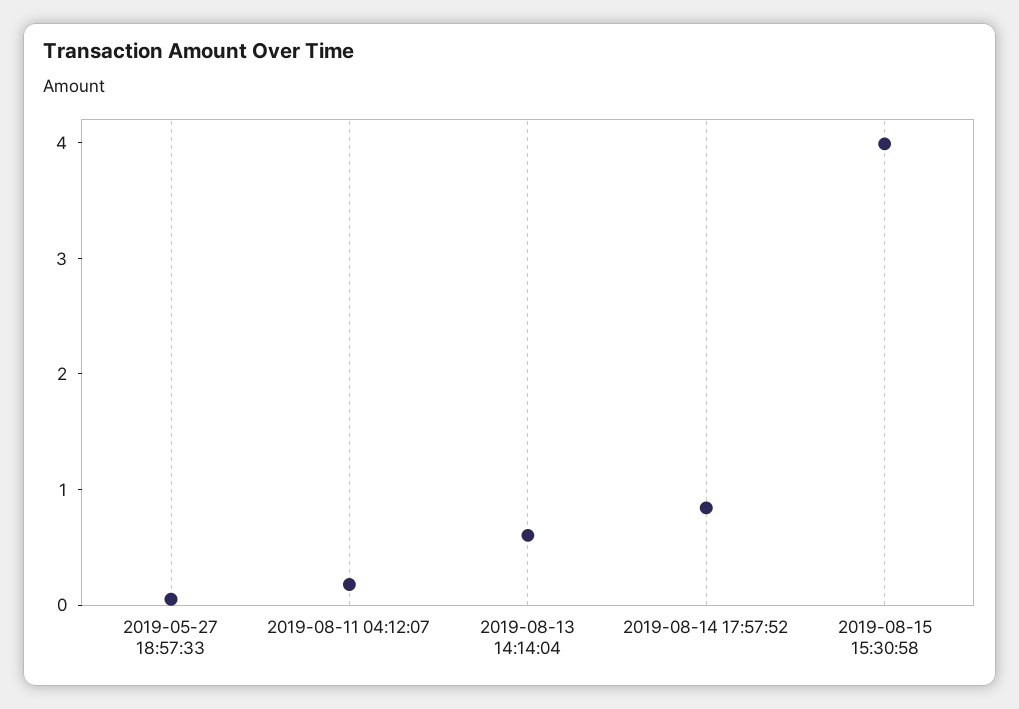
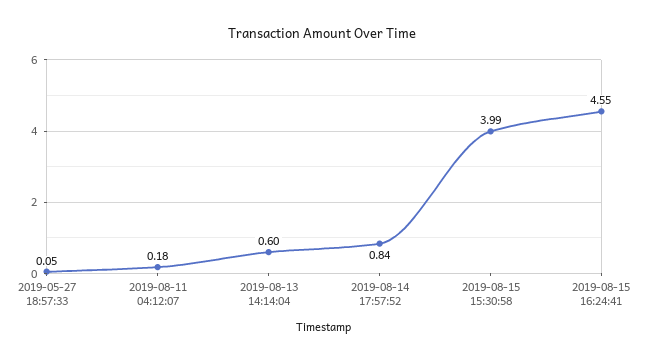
2019-08-15 16:24:41: none -> 4.55

